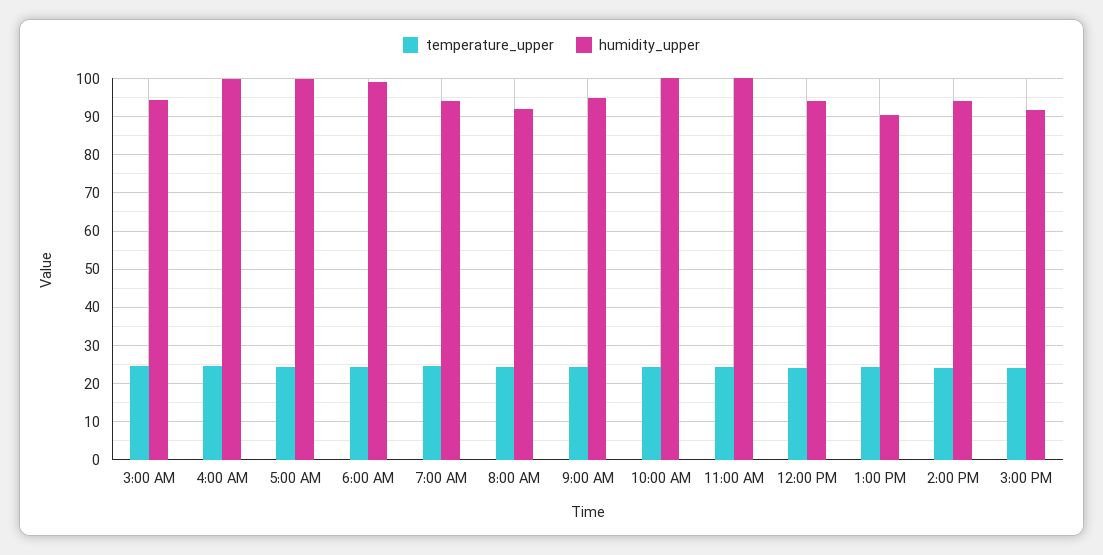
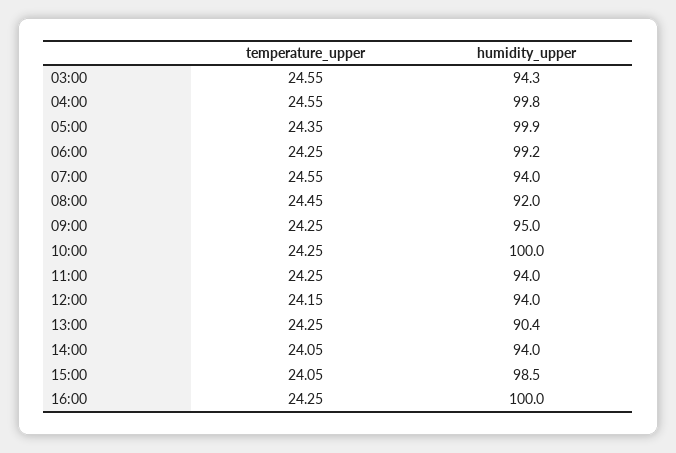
humidity_upper, 11:00 AM: 100 -> 94
humidity_upper, 3:00 PM: 92 -> 98.5
temperature_upper, 16:00: none -> 24.25
humidity_upper, 16:00: none -> 100

